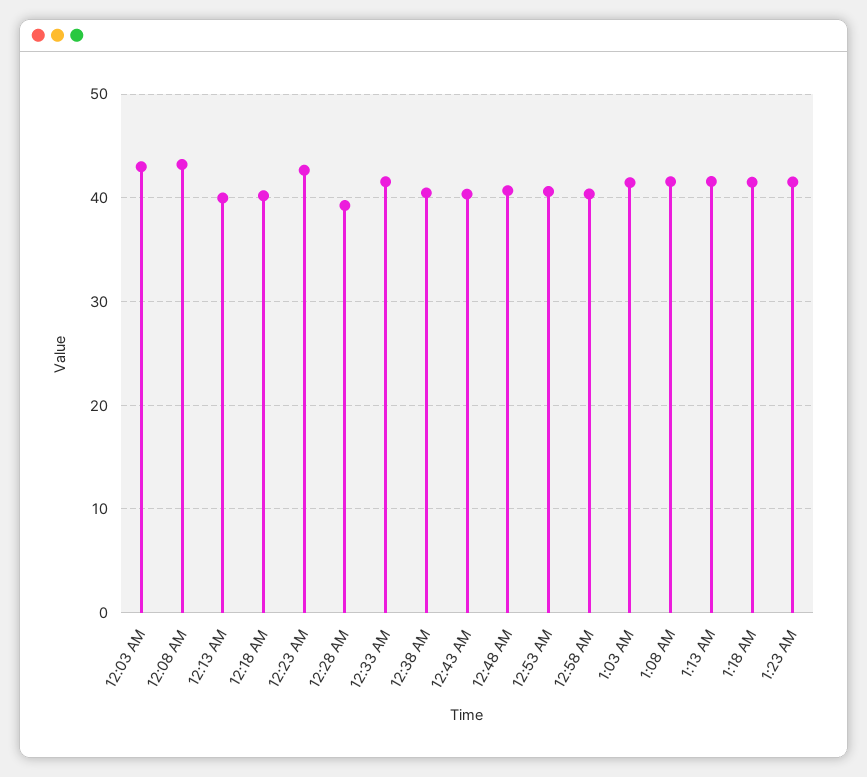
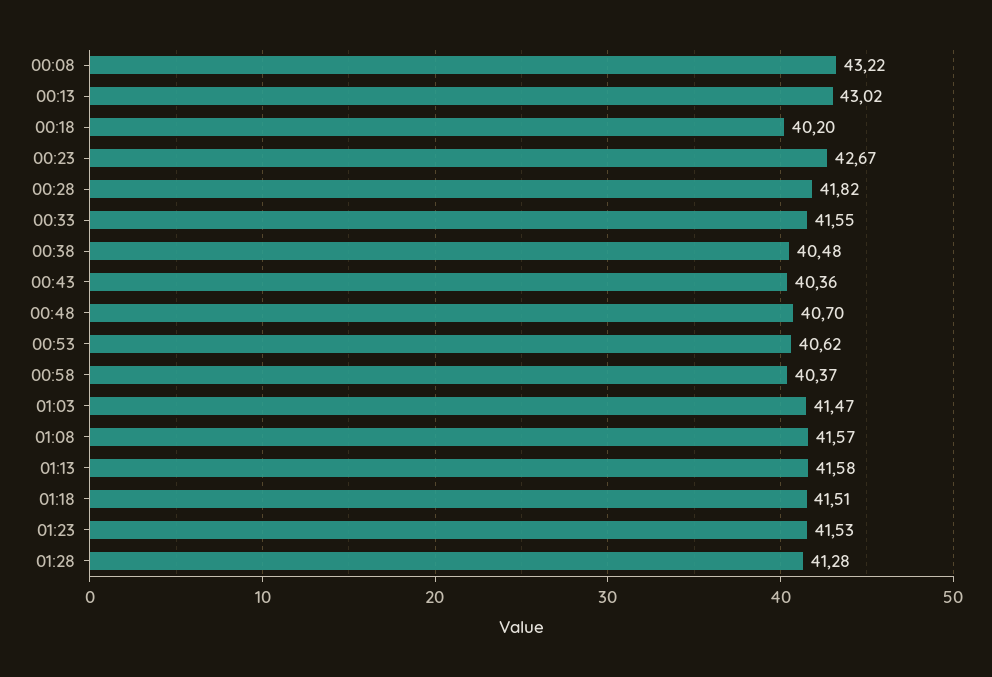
12:03 AM: 43 -> none
12:13 AM: 40 -> 43.02
12:28 AM: 39 -> 41.82
01:28: none -> 41.28

